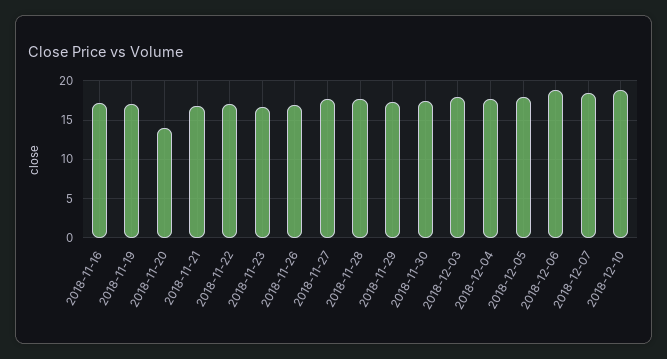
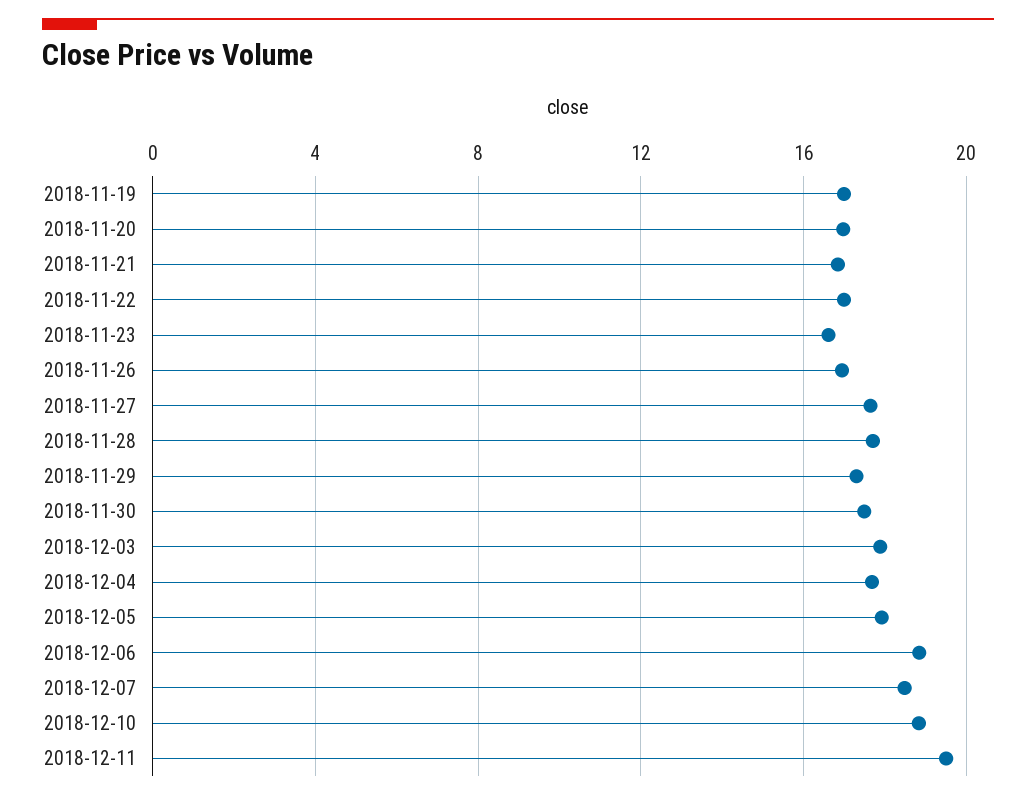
2018-11-16: 17 -> none
2018-11-20: 14 -> 17
2018-12-11: none -> 19.5

